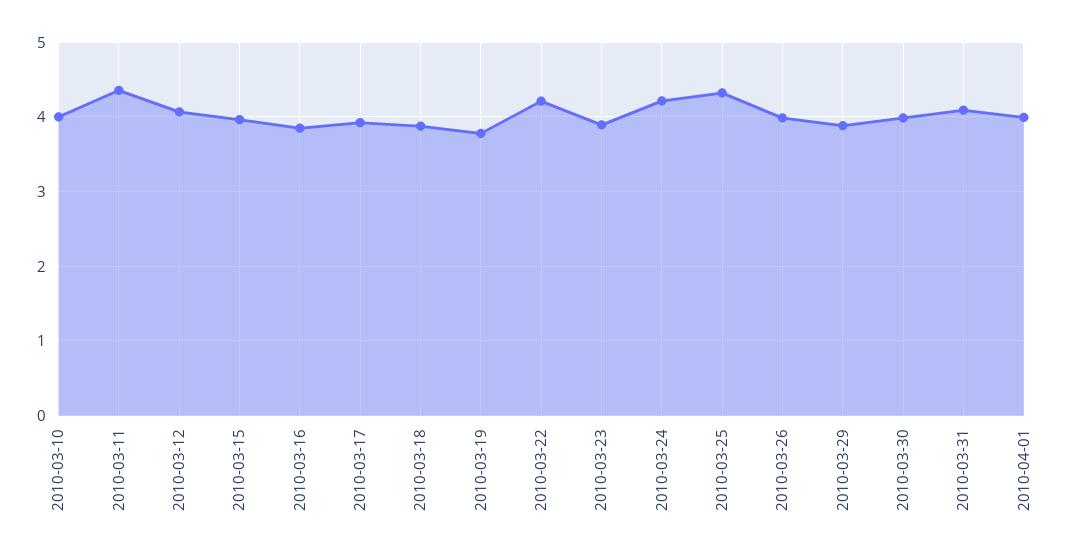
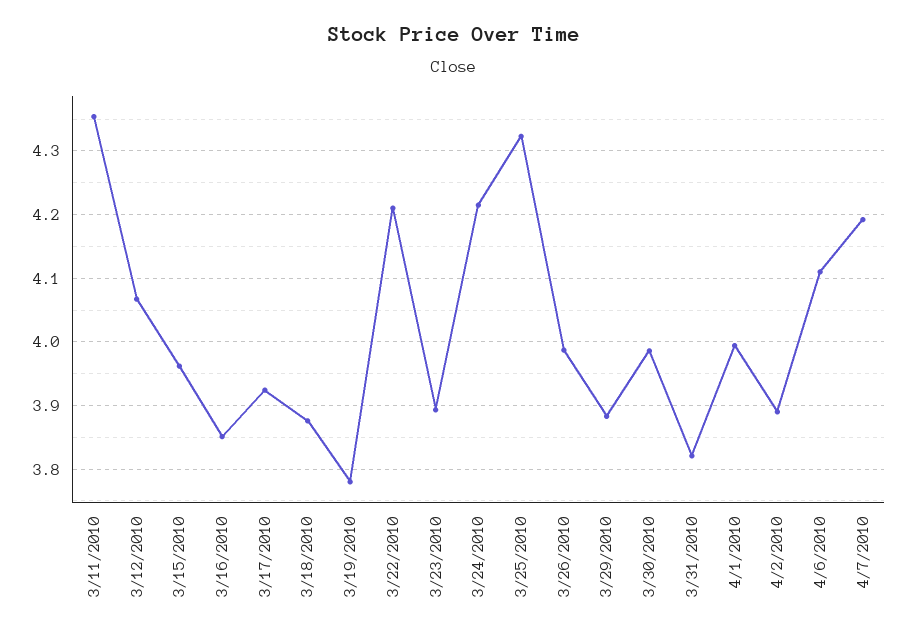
2010-03-10: 4 -> none
2010-03-31: 4.1 -> 3.82
4/2/2010: none -> 3.89
4/6/2010: none -> 4.11
4/7/2010: none -> 4.19

